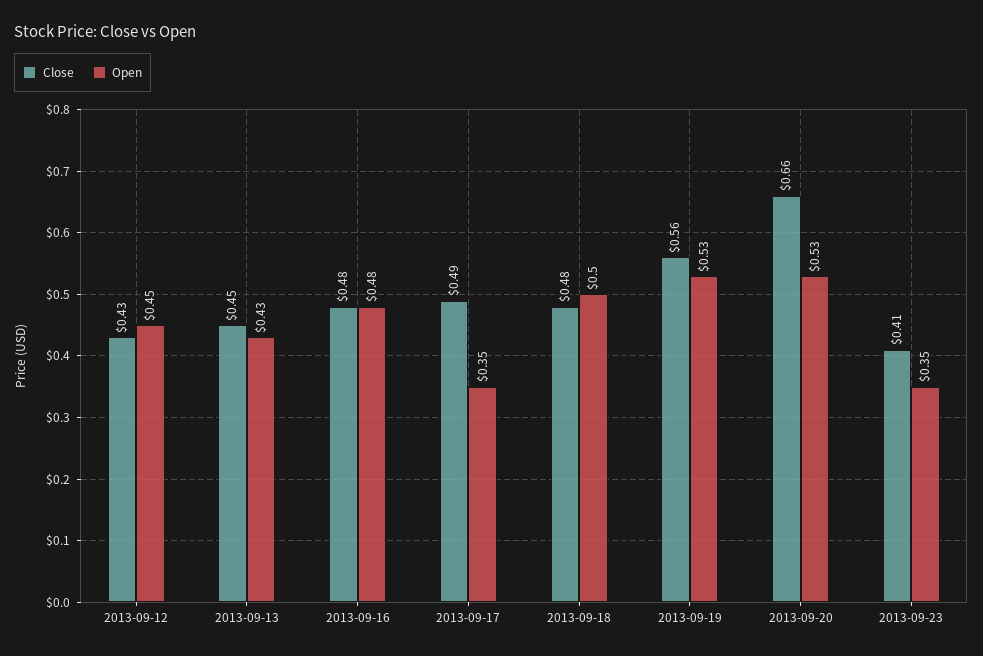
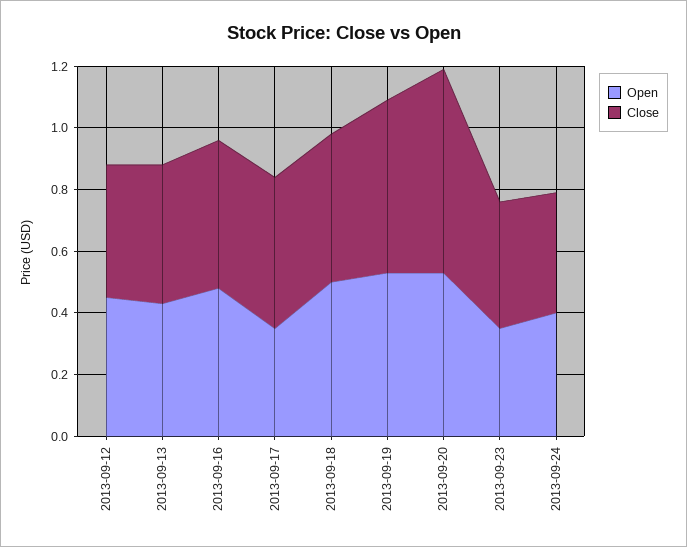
Open, 2013-09-24: none -> 0.4
Close, 2013-09-24: none -> 0.4

